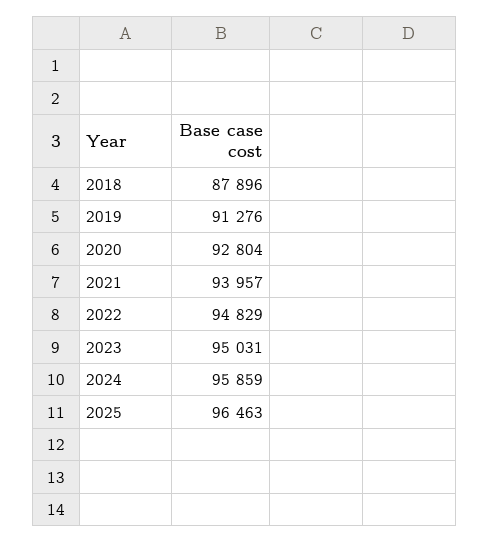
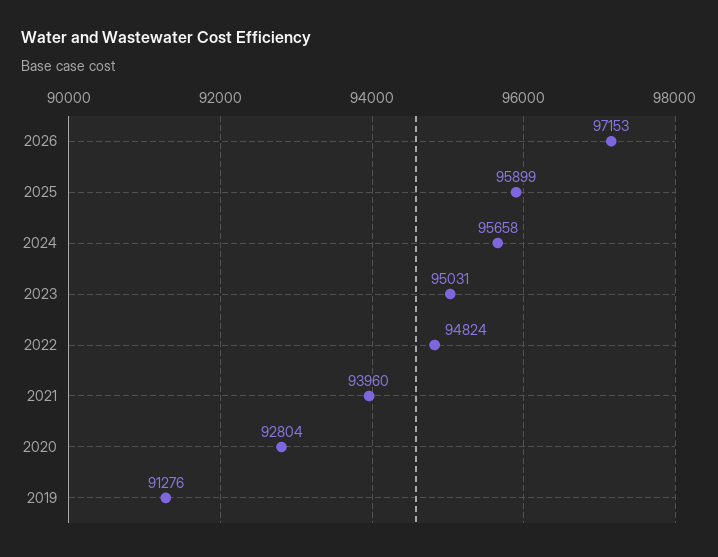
2018: 87896 -> none
2021: 93957 -> 93960
2022: 94829 -> 94824
2024: 95859 -> 95658
2025: 96463 -> 95899
2026: none -> 97153

